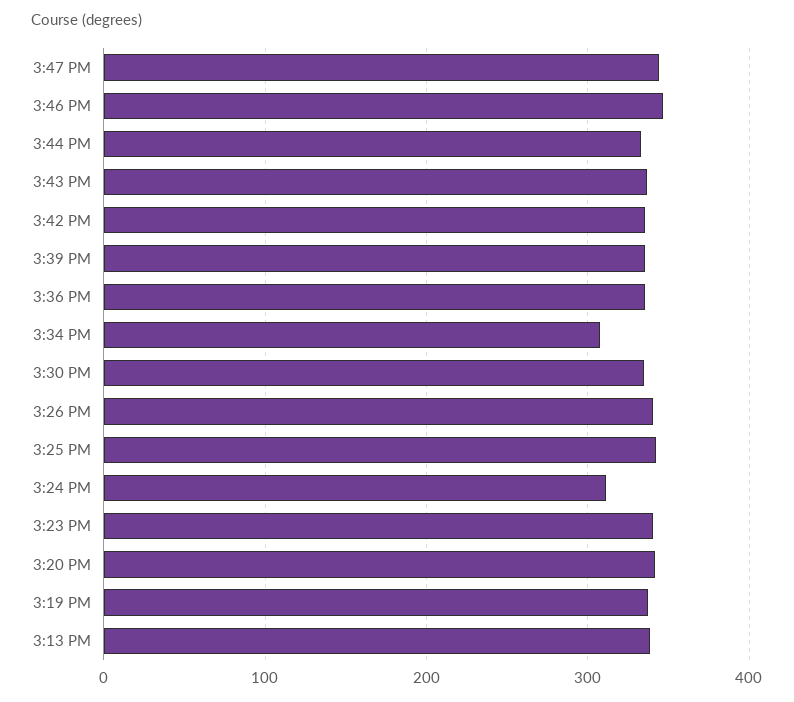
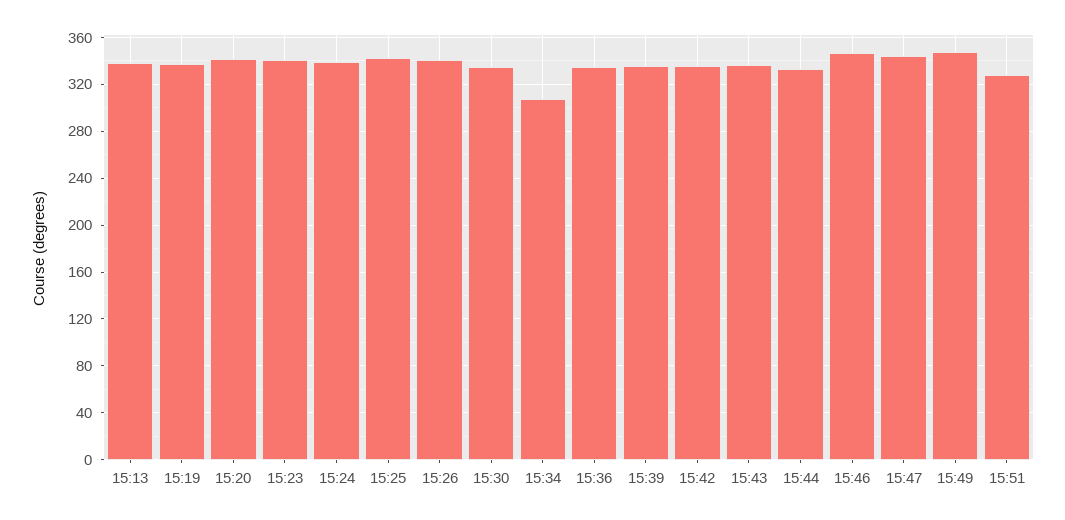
3:24 PM: 310 -> 340
15:49: none -> 350
15:51: none -> 330

